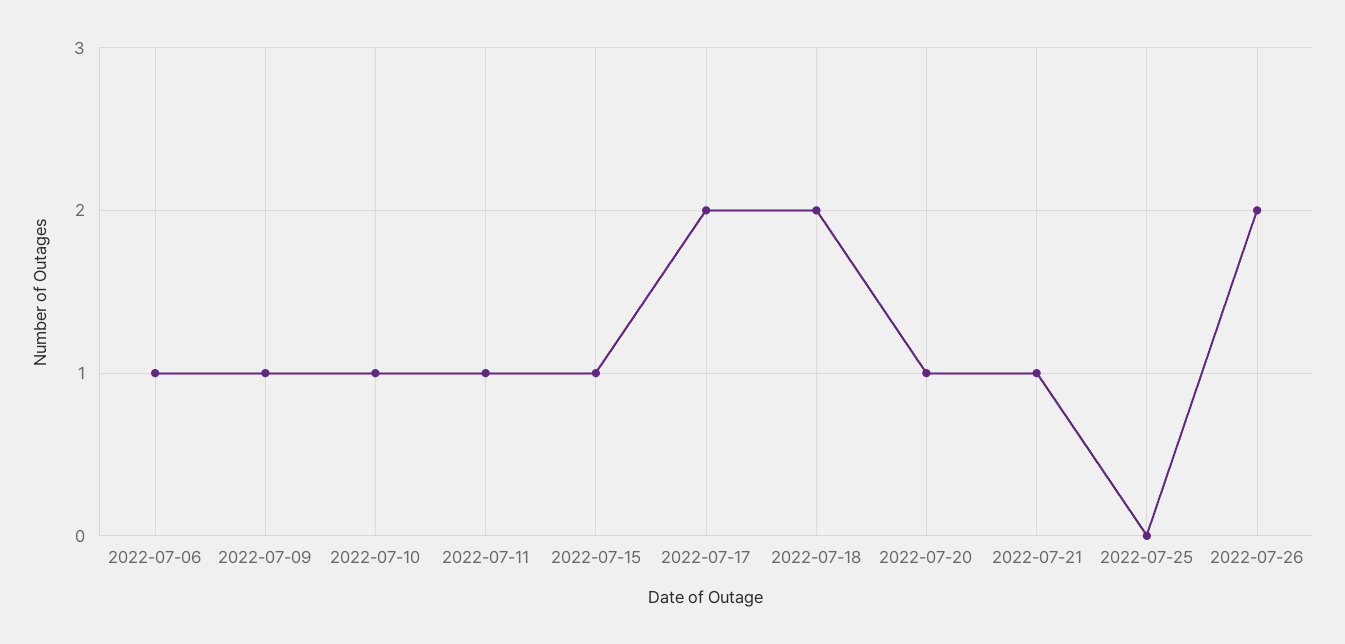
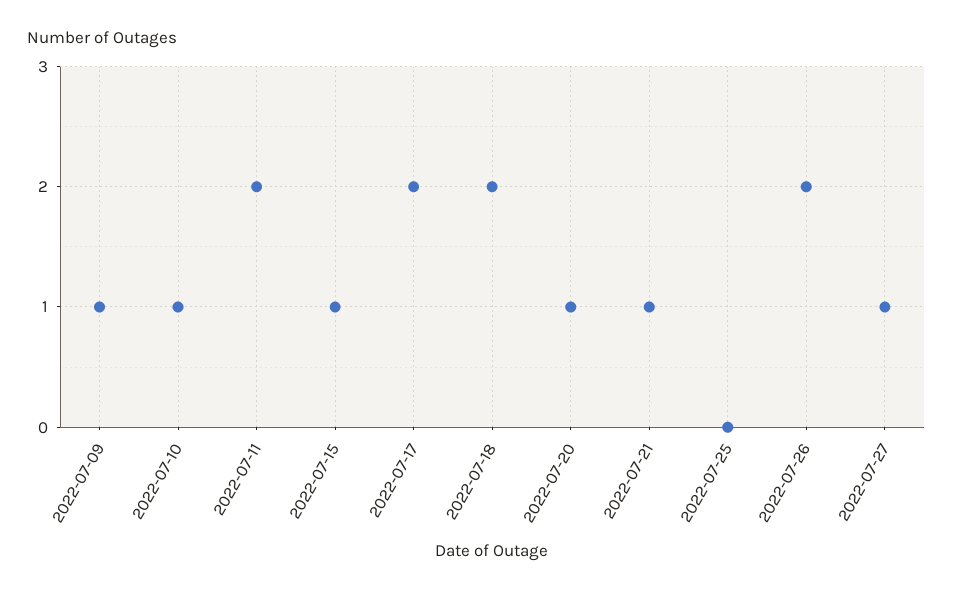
2022-07-06: 1 -> none
2022-07-11: 1 -> 2
2022-07-27: none -> 1

